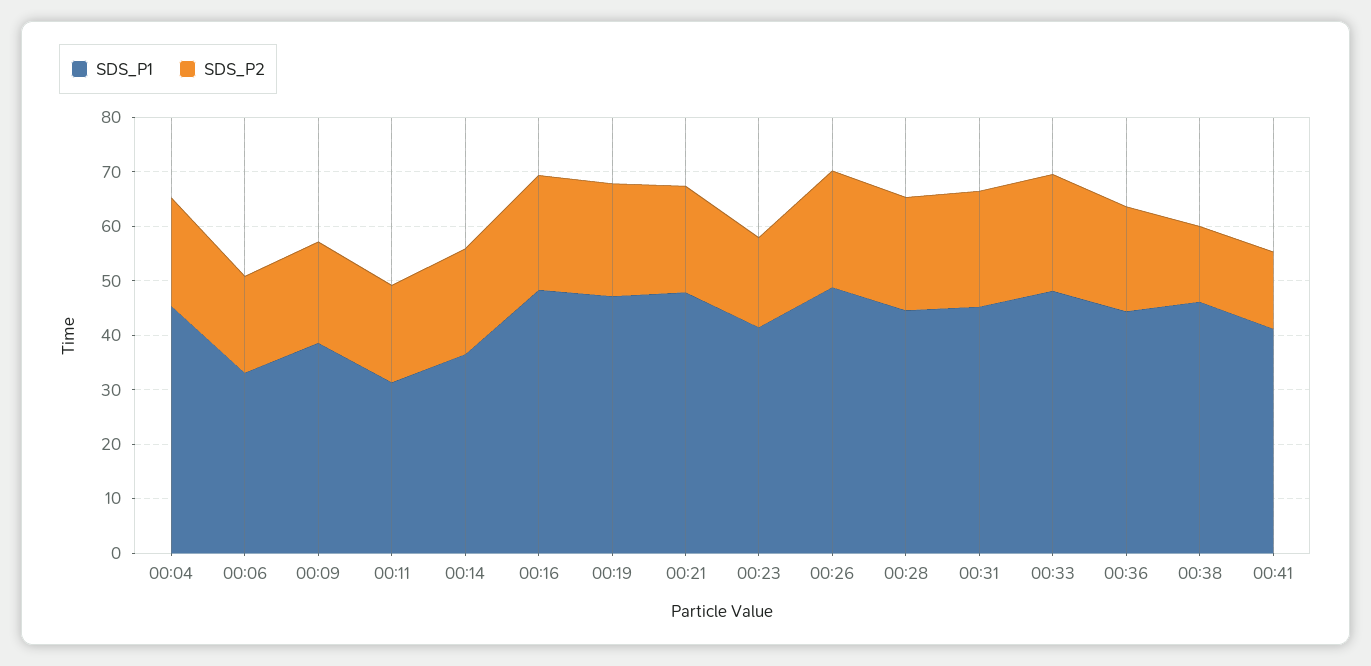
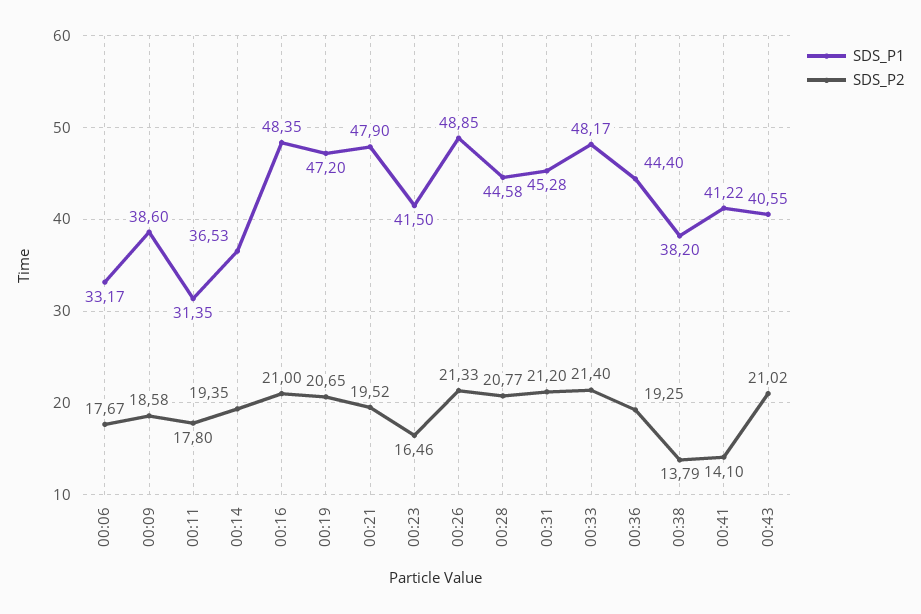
SDS_P1, 00:04: 46 -> none
SDS_P2, 00:04: 20 -> none
SDS_P1, 00:38: 46 -> 38.2
SDS_P1, 00:43: none -> 40.55
SDS_P2, 00:43: none -> 21.02

